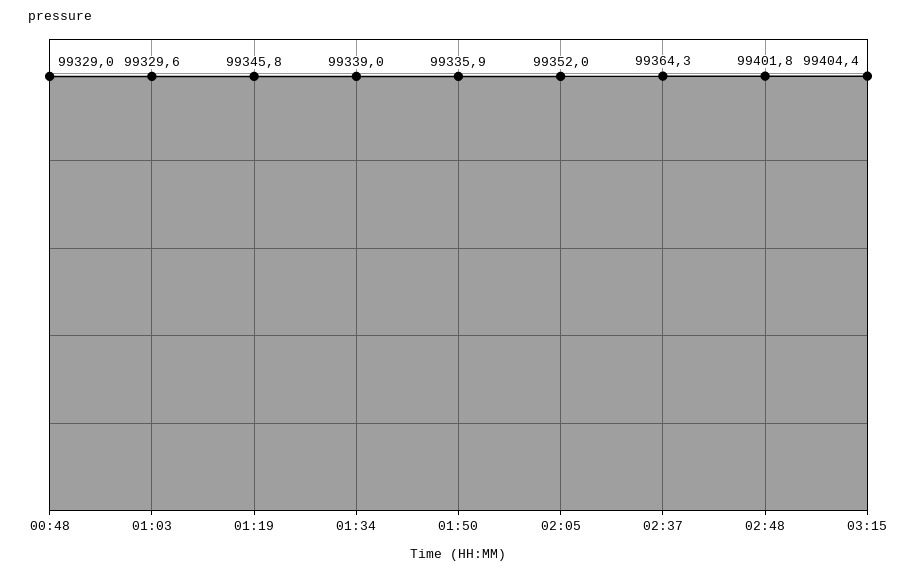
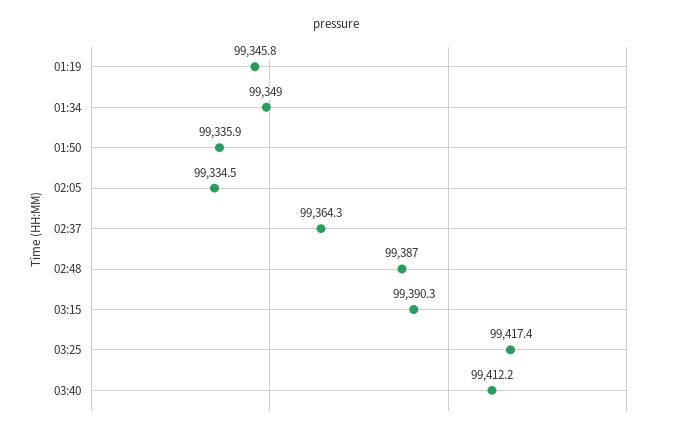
00:48: 99329 -> none
01:03: 99329.6 -> none
01:34: 99339 -> 99349
02:05: 99352 -> 99334.5
02:48: 99401.8 -> 99387
03:15: 99404.4 -> 99390.3
03:25: none -> 99417.4
03:40: none -> 99412.2

